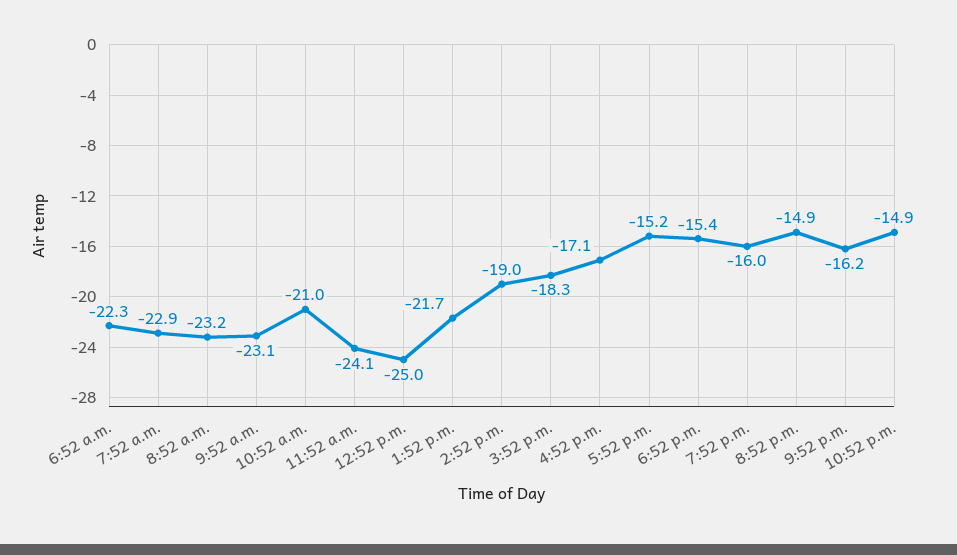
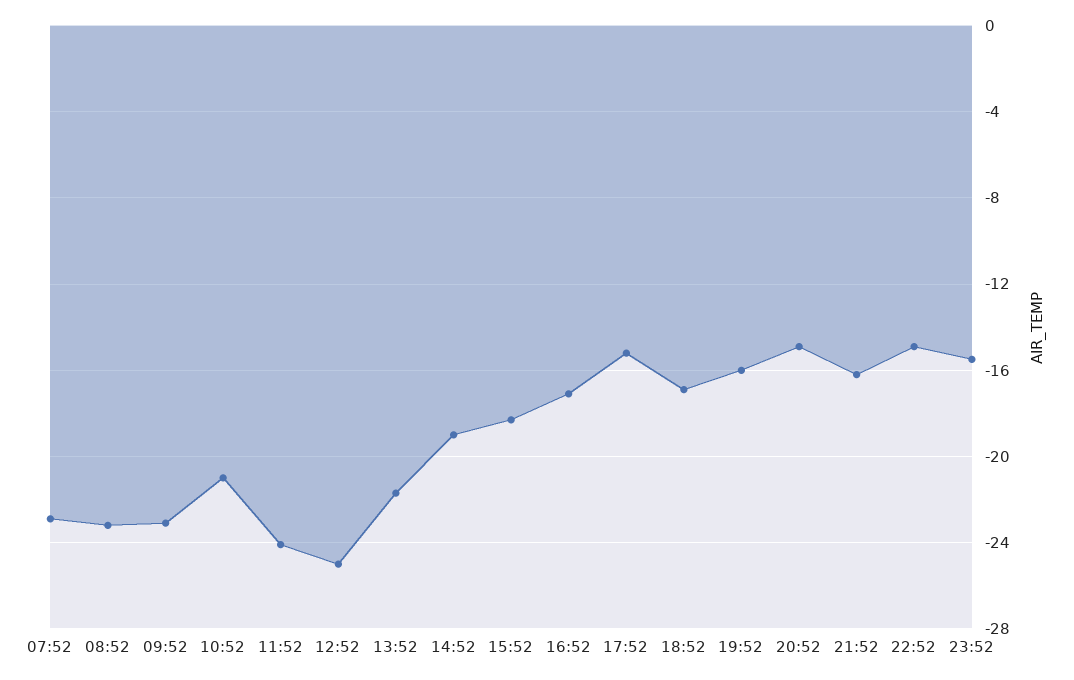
6:52 a.m.: -22.3 -> none
6:52 p.m.: -15.4 -> -17
23:52: none -> -15.5

